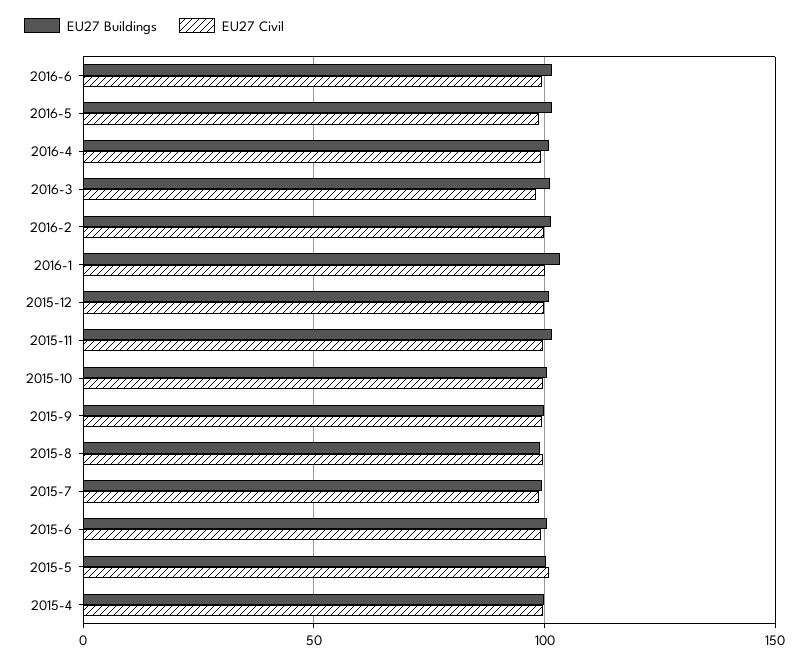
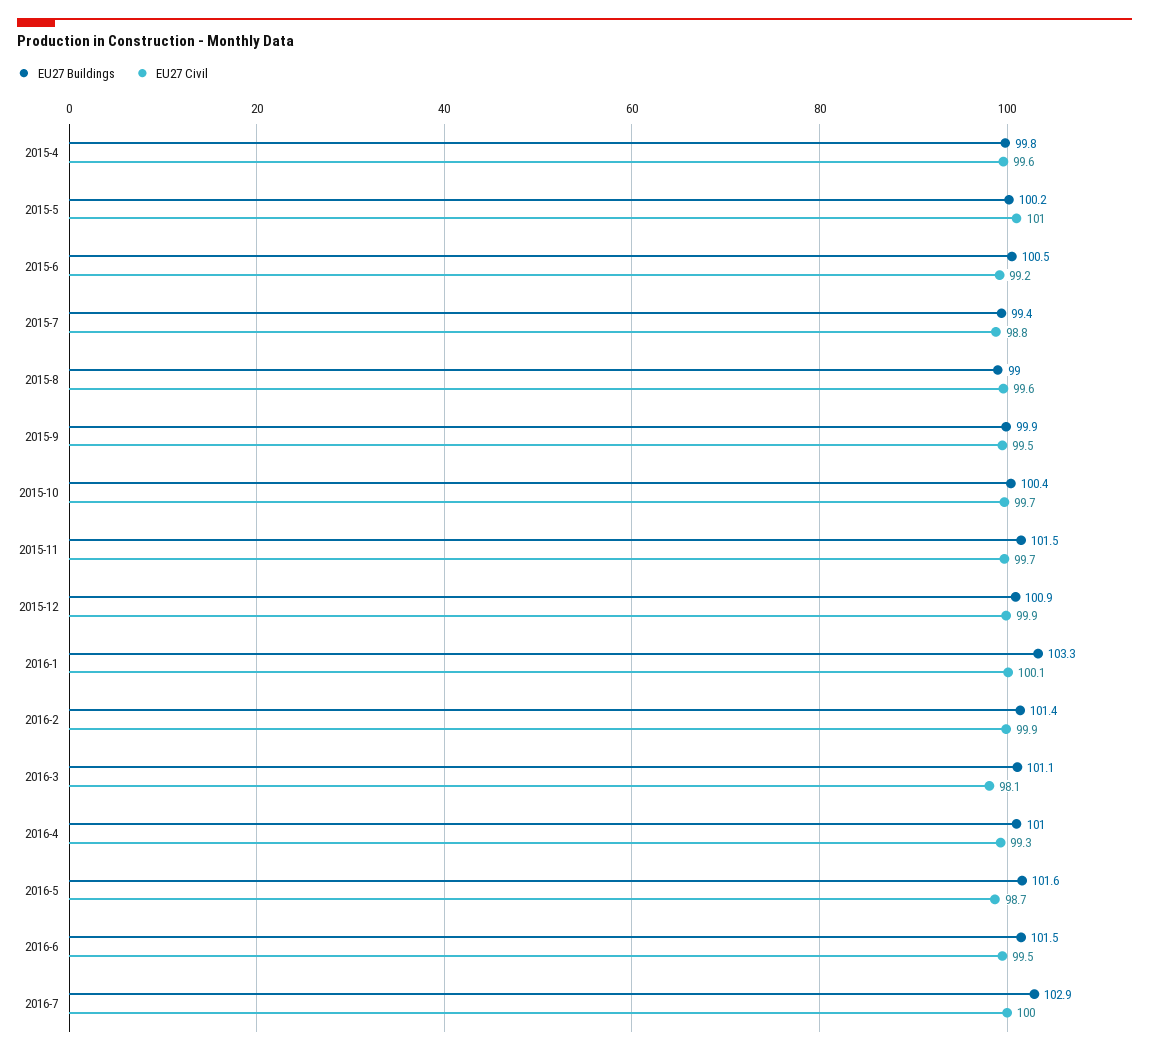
EU27 Buildings, 2016-7: none -> 102.9
EU27 Civil, 2016-7: none -> 100

